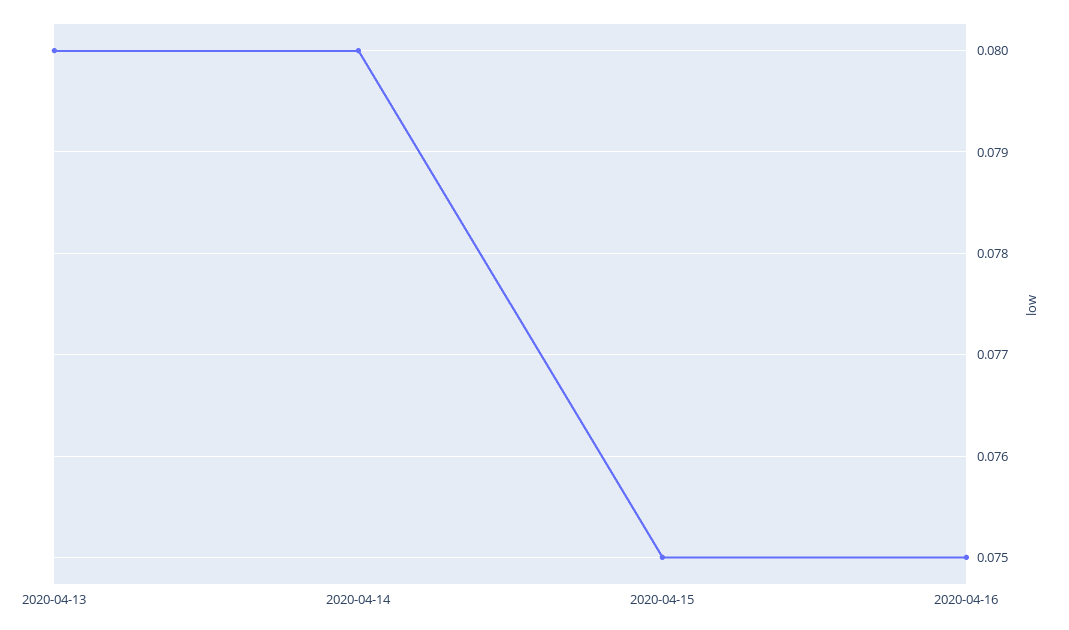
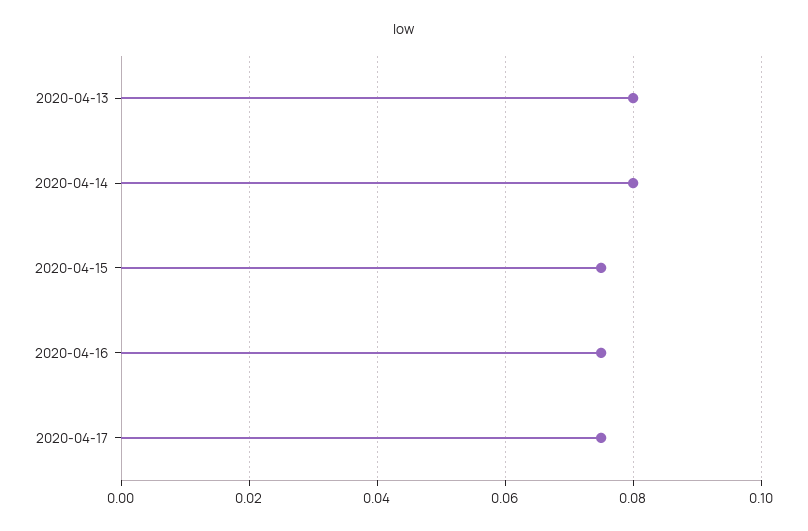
2020-04-17: none -> 0.075

